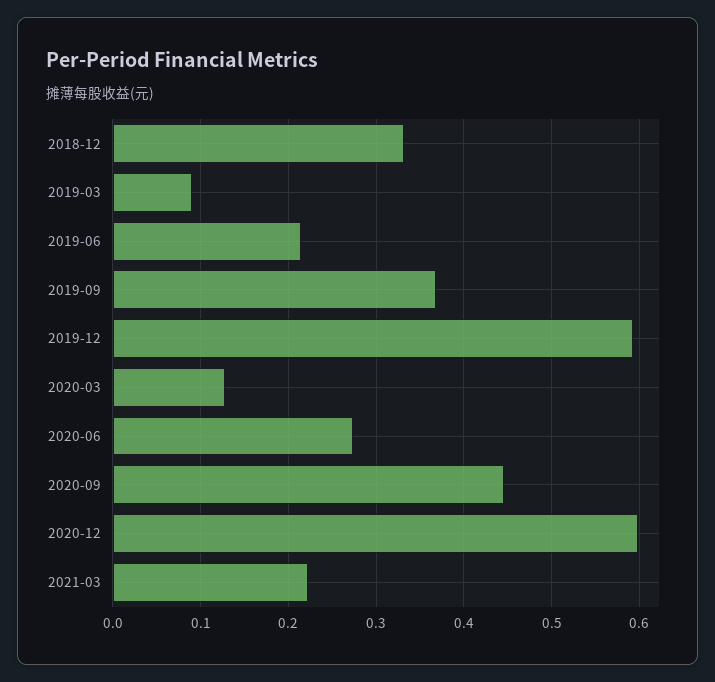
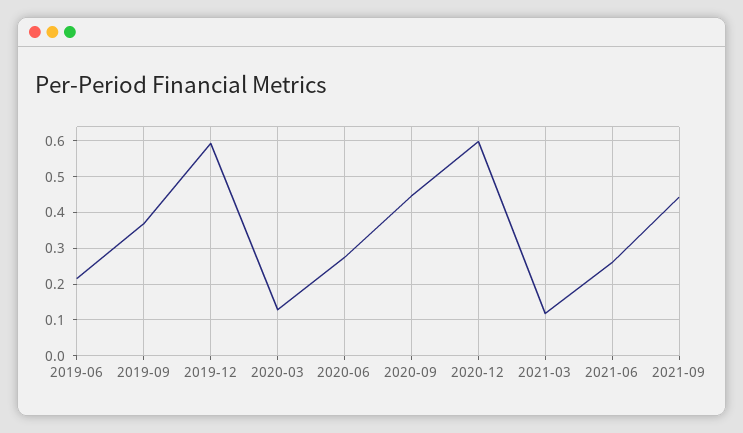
2018-12: 0.33 -> none
2019-03: 0.09 -> none
2021-03: 0.22 -> 0.12
2021-06: none -> 0.26
2021-09: none -> 0.44

